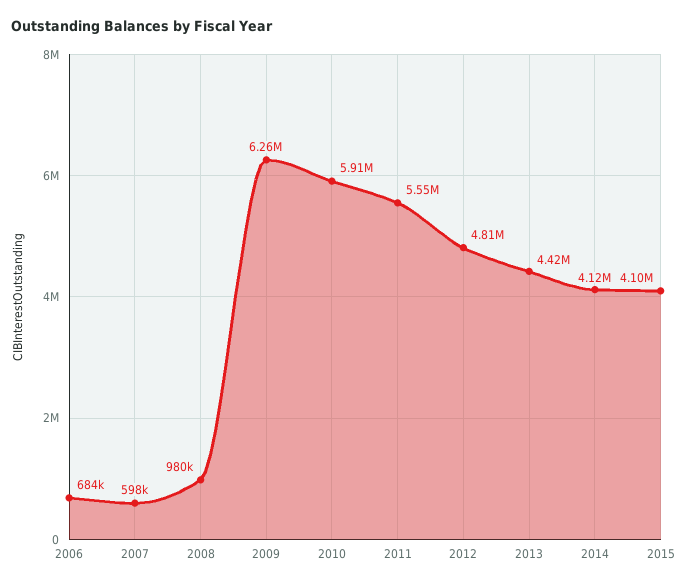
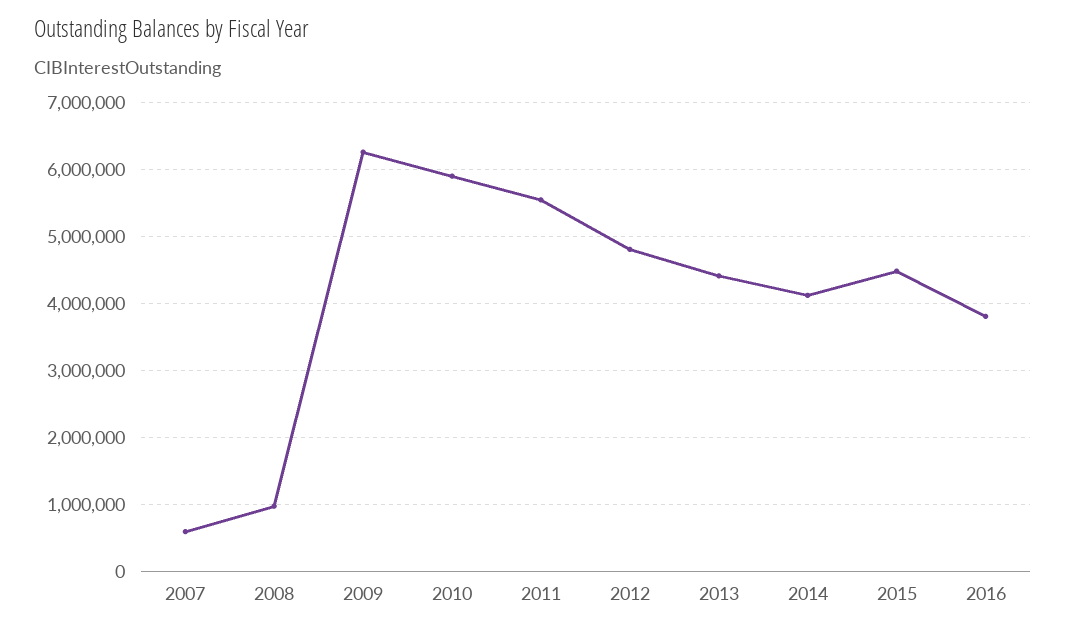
2006: 684000 -> none
2015: 4100000 -> 4500000
2016: none -> 3800000

